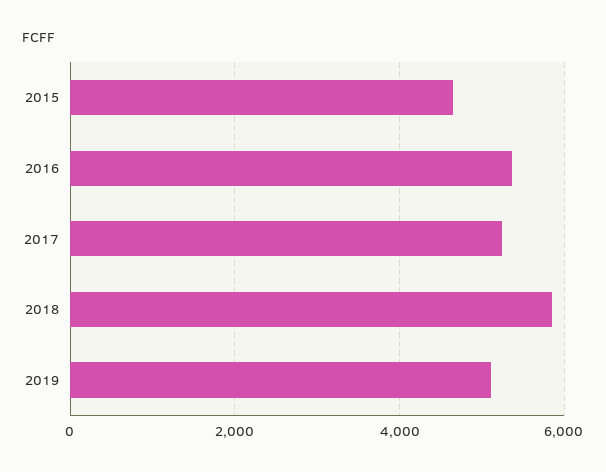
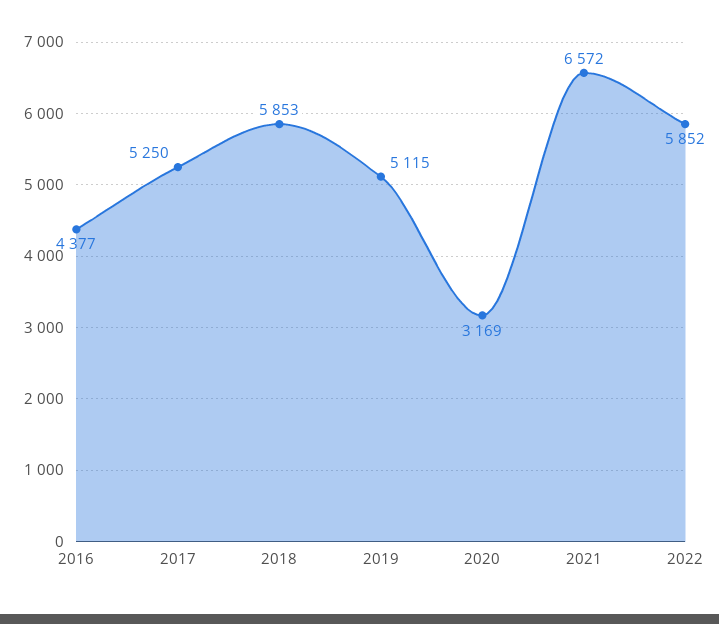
2015: 4600 -> none
2016: 5400 -> 4377
2020: none -> 3169
2021: none -> 6572
2022: none -> 5852

